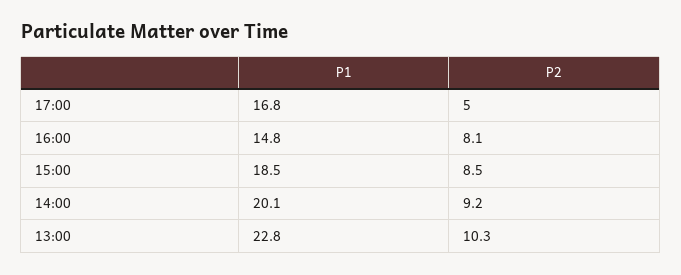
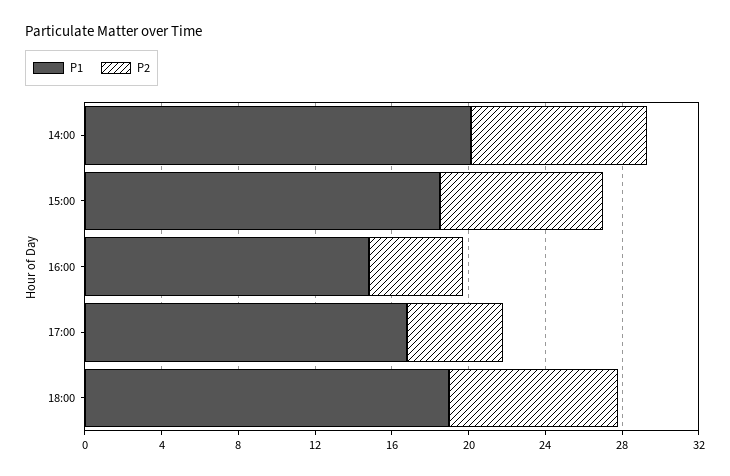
P2, 16:00: 8.1 -> 5
P1, 13:00: 22.8 -> none
P2, 13:00: 10.3 -> none
P1, 18:00: none -> 19
P2, 18:00: none -> 9

